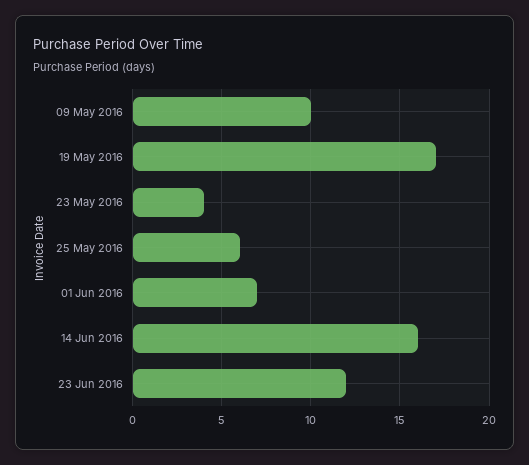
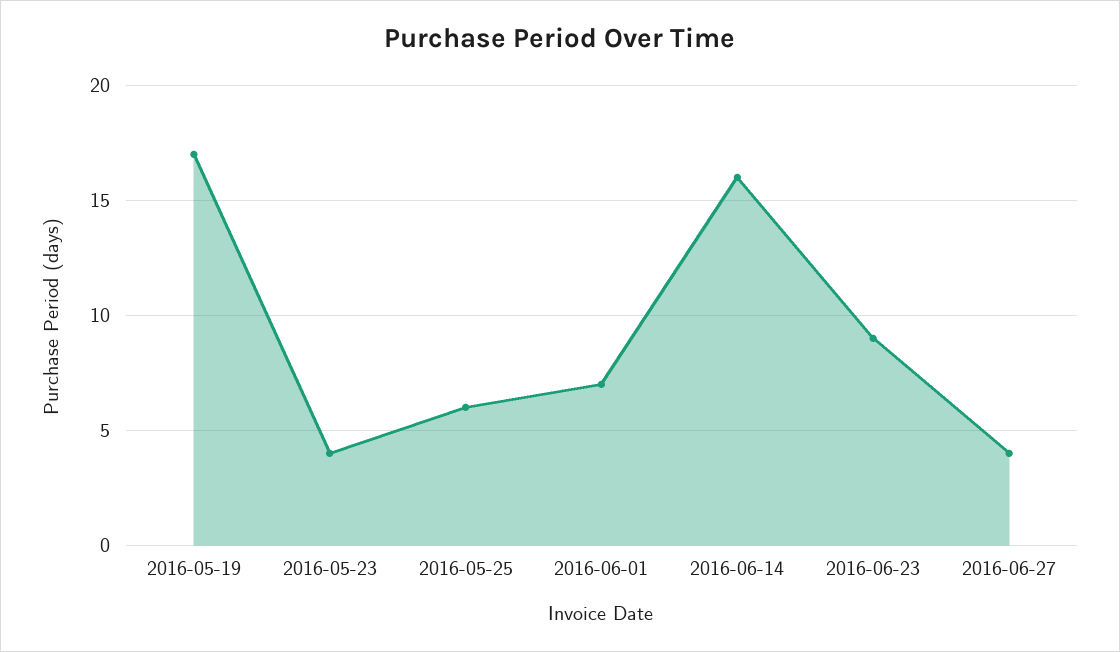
09 May 2016: 10 -> none
23 Jun 2016: 12 -> 9
2016-06-27: none -> 4

